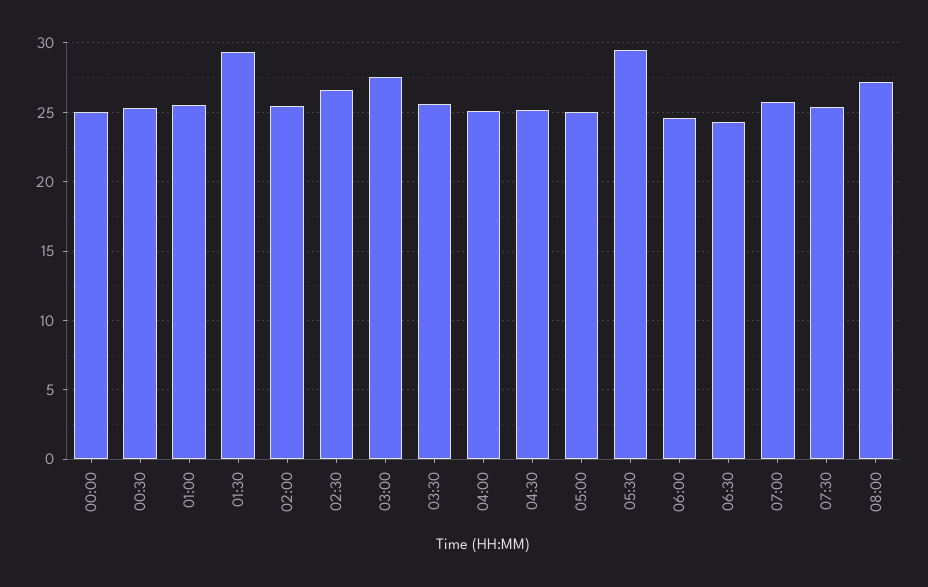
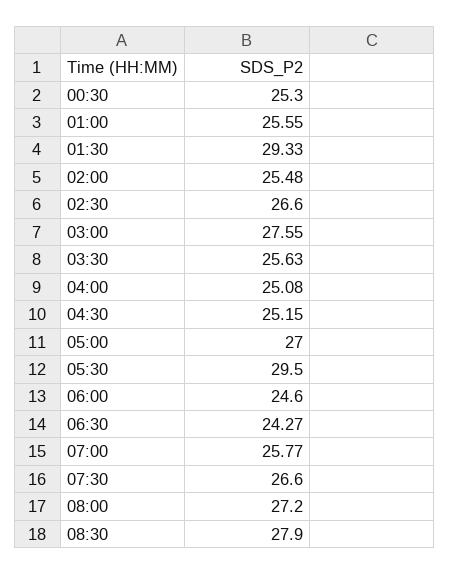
00:00: 25 -> none
05:00: 25 -> 27
07:30: 25.5 -> 26.6
08:30: none -> 27.9

